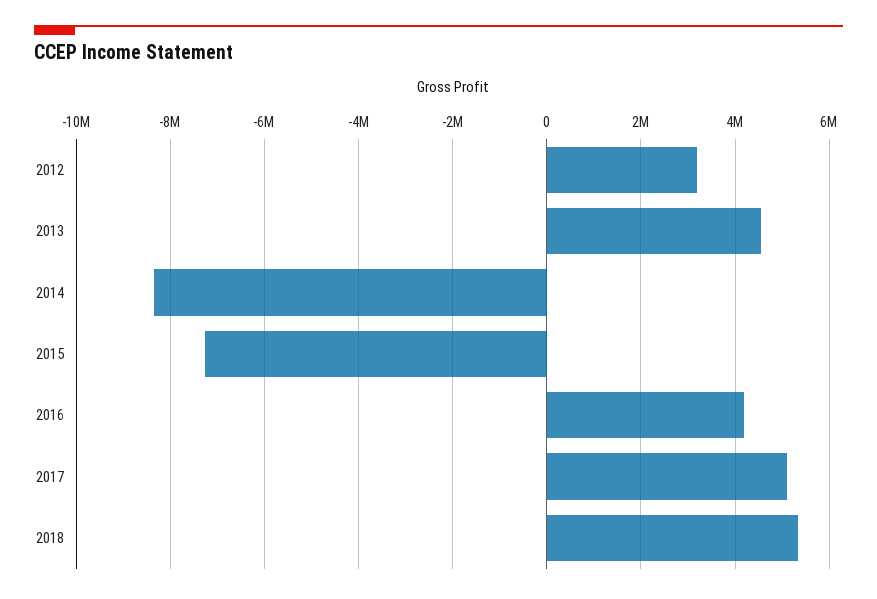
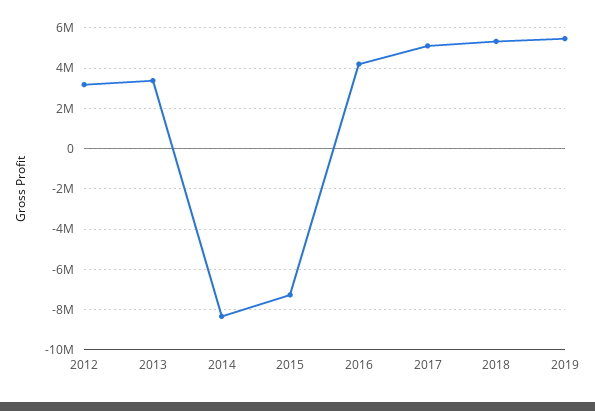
2013: 4600000 -> 3500000
2019: none -> 5500000

